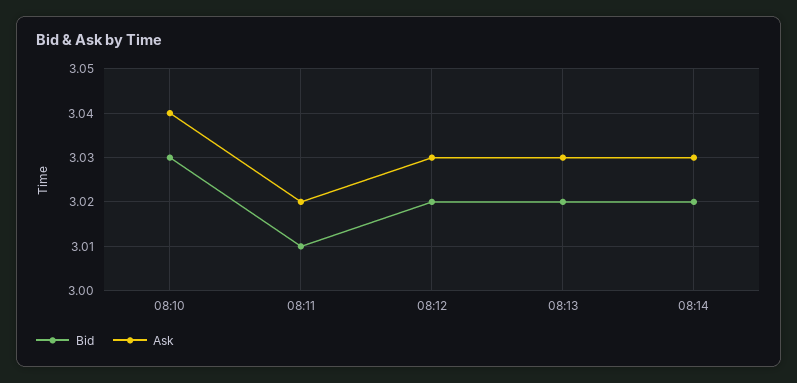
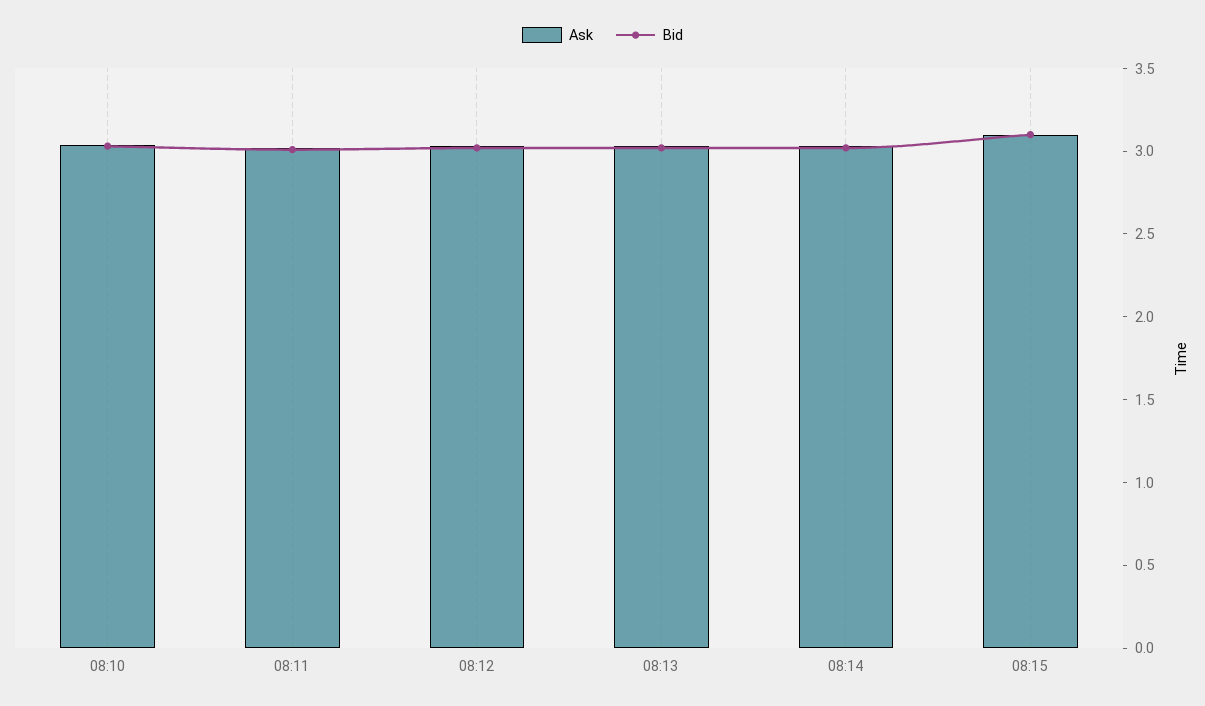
Ask, 08:15: none -> 3.1
Bid, 08:15: none -> 3.1

